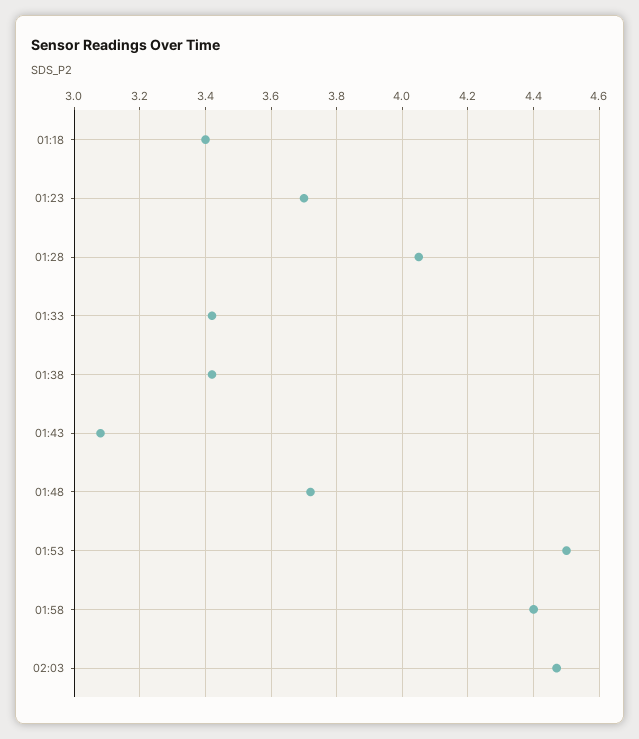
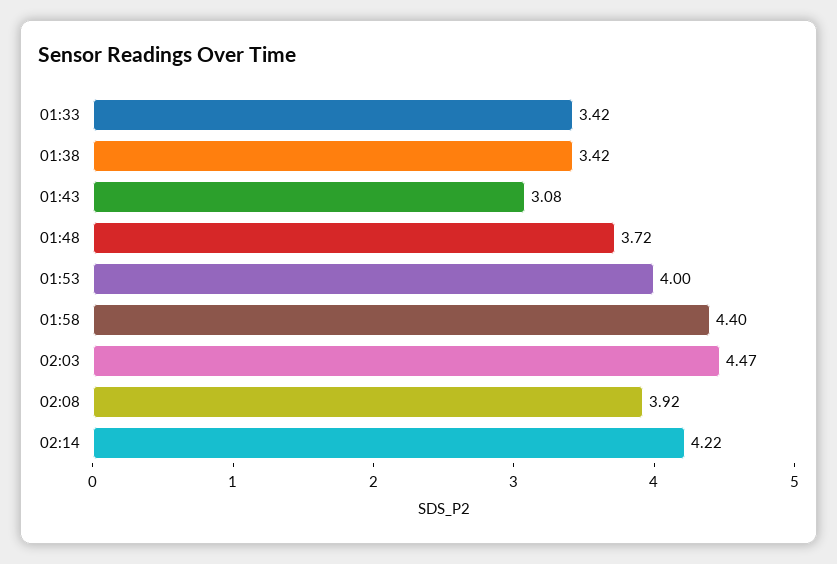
01:18: 3.4 -> none
01:23: 3.7 -> none
01:28: 4.05 -> none
01:53: 4.5 -> 4
02:08: none -> 3.92
02:14: none -> 4.22

